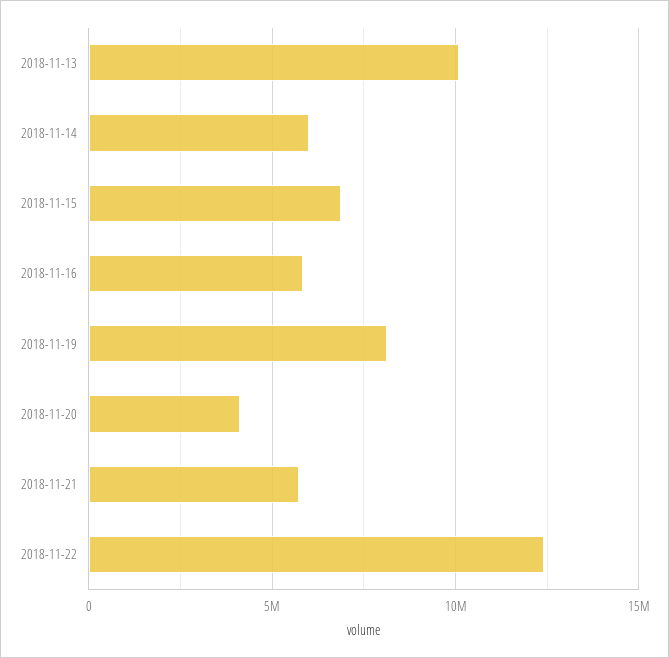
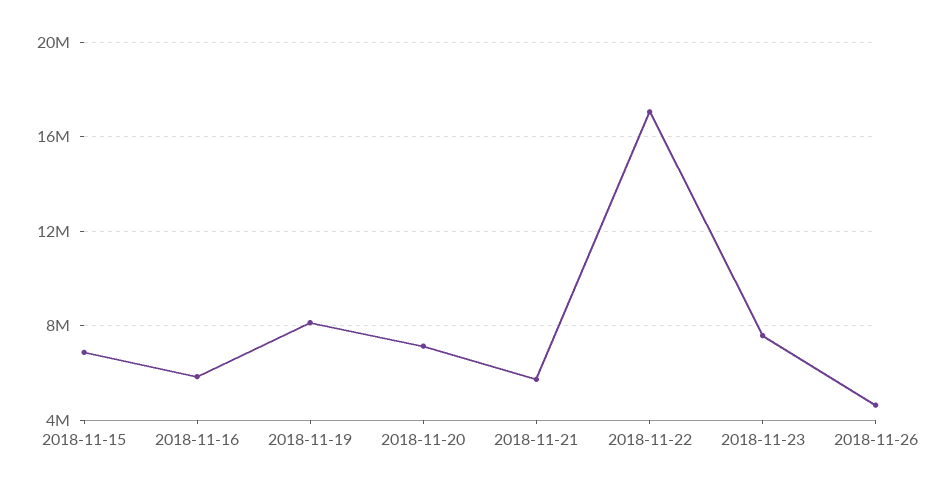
2018-11-13: 10000000 -> none
2018-11-14: 6000000 -> none
2018-11-20: 4000000 -> 7000000
2018-11-22: 12500000 -> 17000000
2018-11-23: none -> 7500000
2018-11-26: none -> 4500000

